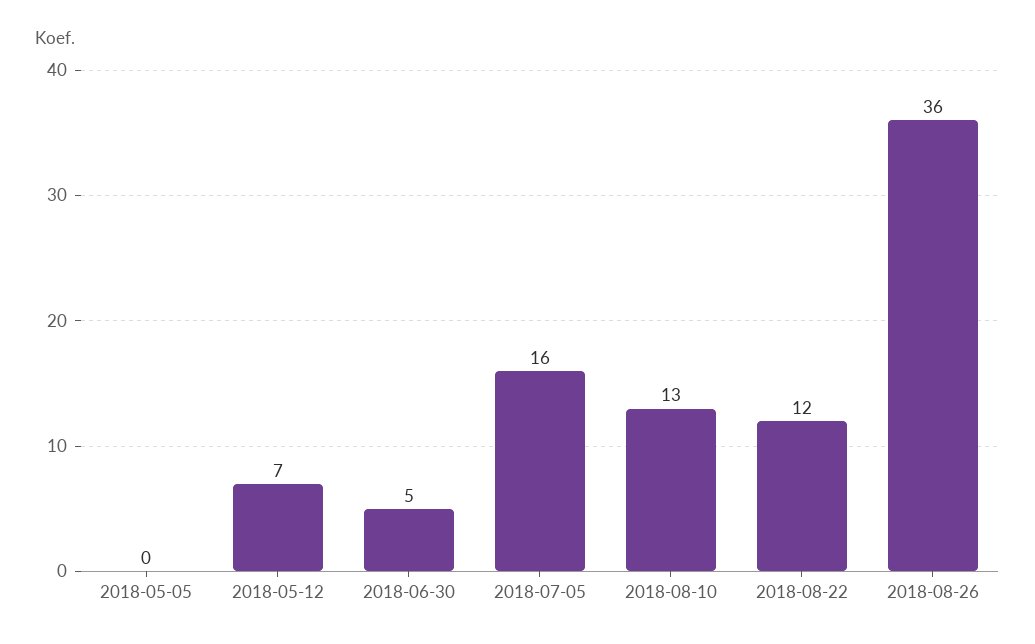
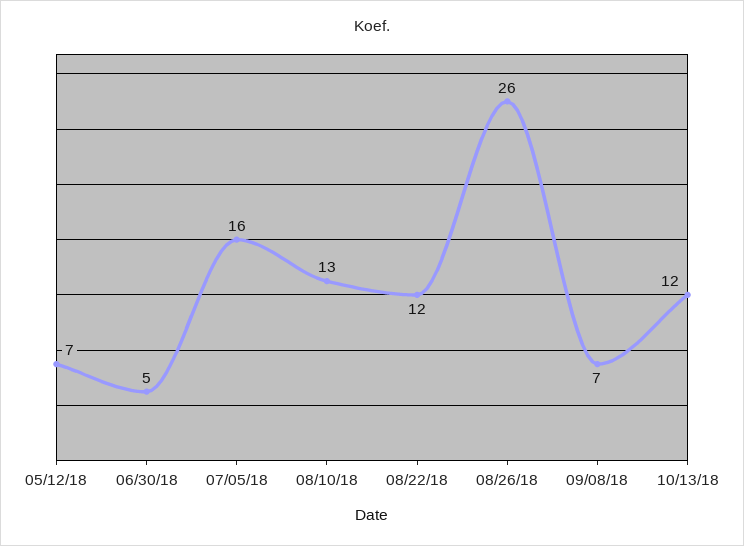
2018-05-05: 0 -> none
2018-08-26: 36 -> 26
09/08/18: none -> 7
10/13/18: none -> 12

